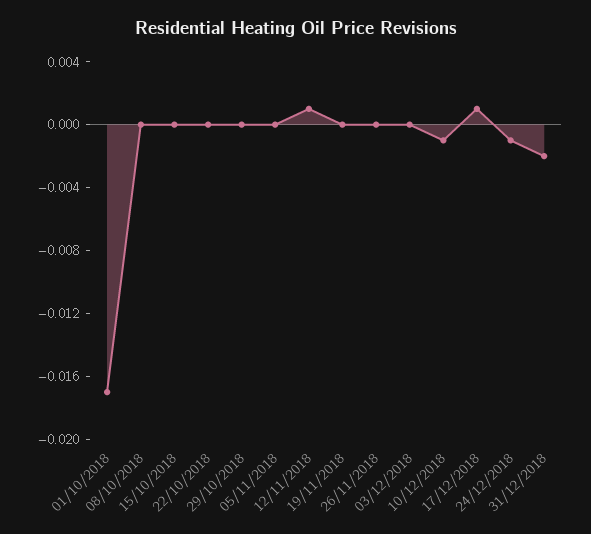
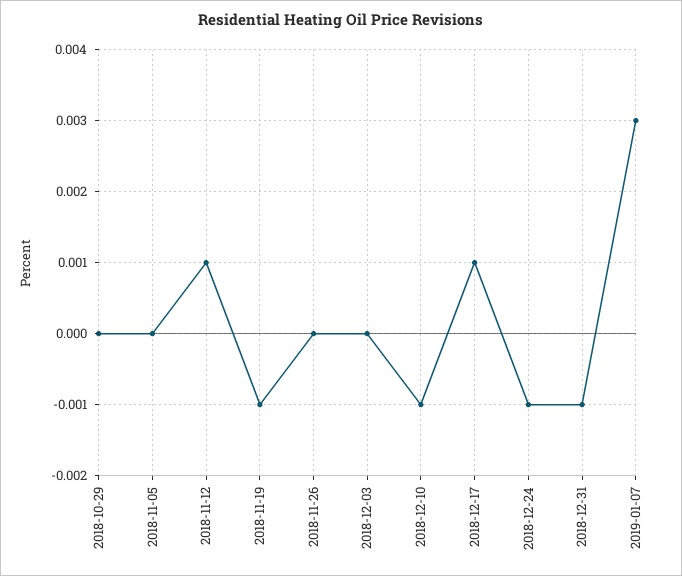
01/10/2018: -0.017 -> none
08/10/2018: 0 -> none
15/10/2018: 0 -> none
22/10/2018: 0 -> none
19/11/2018: 0 -> -0.001
31/12/2018: -0.002 -> -0.001
2019-01-07: none -> 0.003

